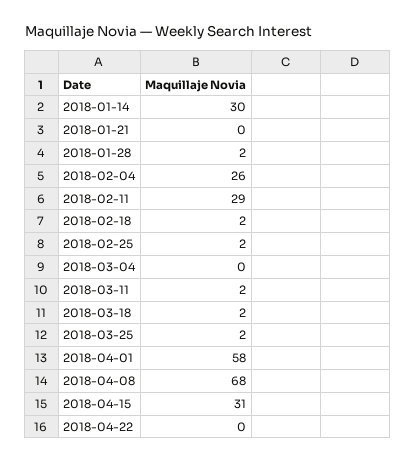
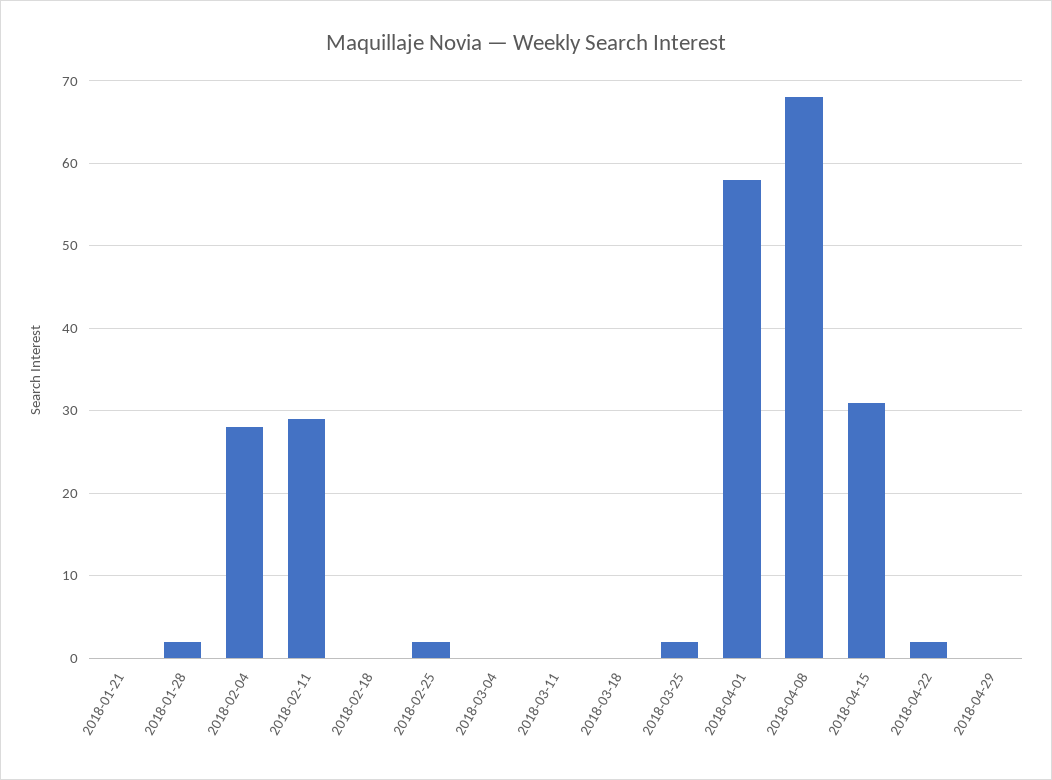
2018-01-14: 30 -> none
2018-02-04: 26 -> 28
2018-02-18: 2 -> 0
2018-03-11: 2 -> 0
2018-03-18: 2 -> 0
2018-04-22: 0 -> 2
2018-04-29: none -> 0

